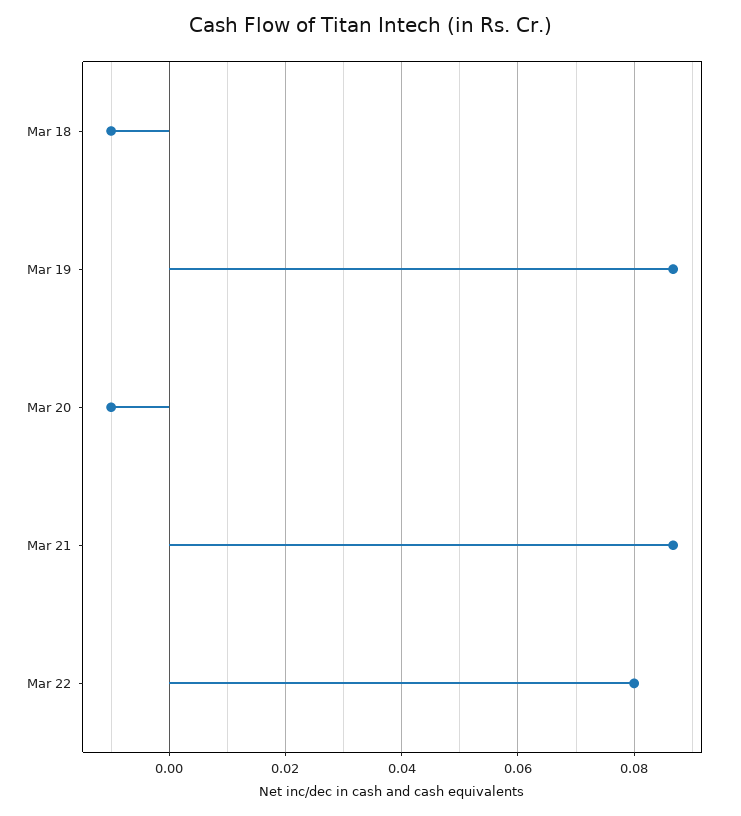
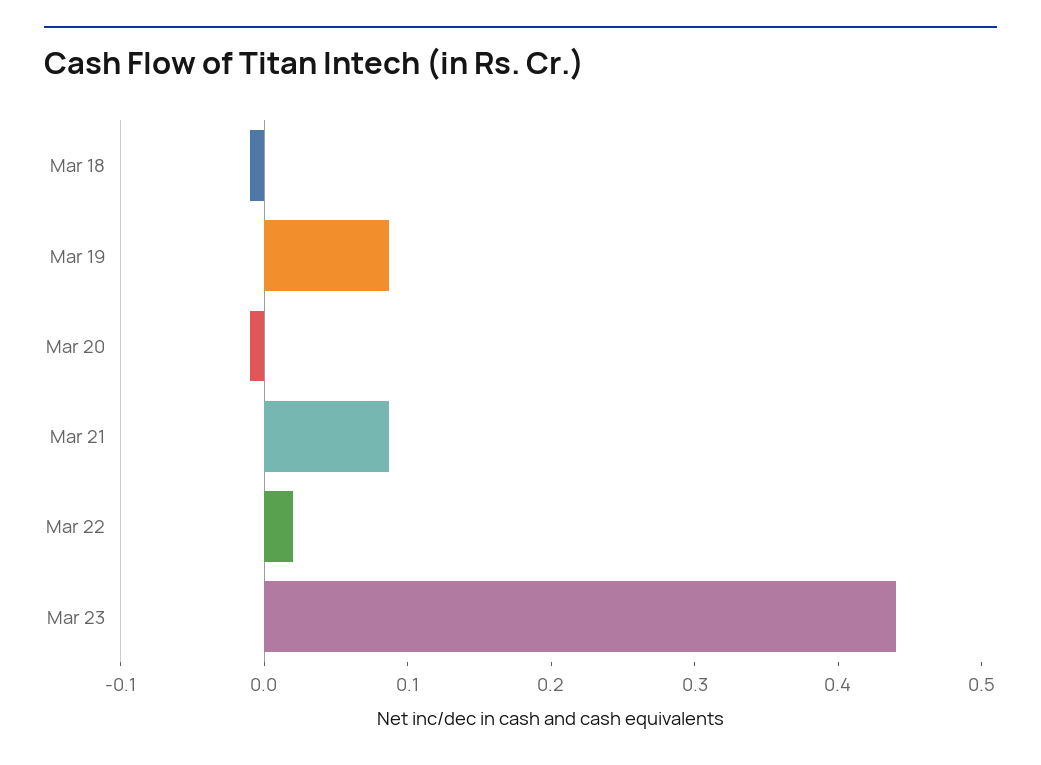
Mar 22: 0.08 -> 0.02
Mar 23: none -> 0.44

